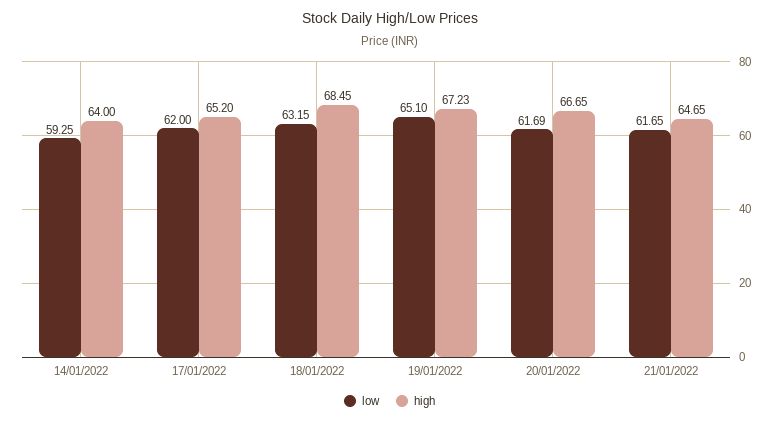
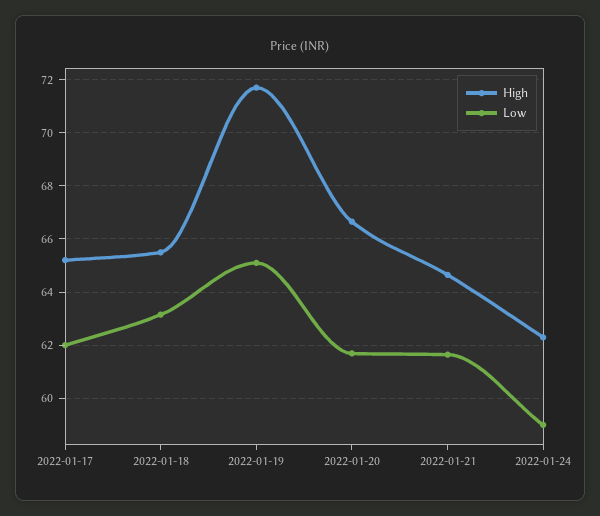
low, 14/01/2022: 59.25 -> none
high, 14/01/2022: 64 -> none
high, 18/01/2022: 68.45 -> 65.5
high, 19/01/2022: 67.23 -> 71.75
high, 2022-01-24: none -> 62.25
low, 2022-01-24: none -> 59

